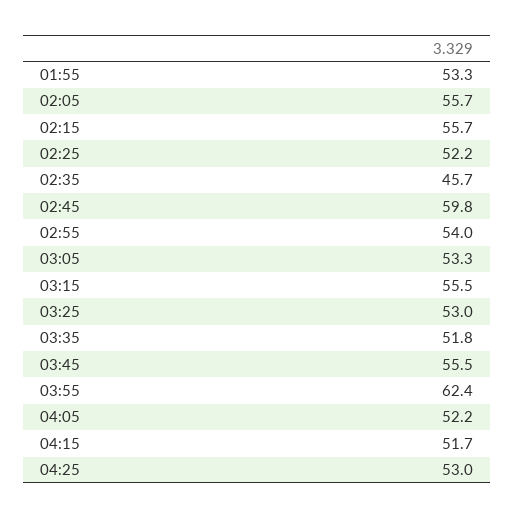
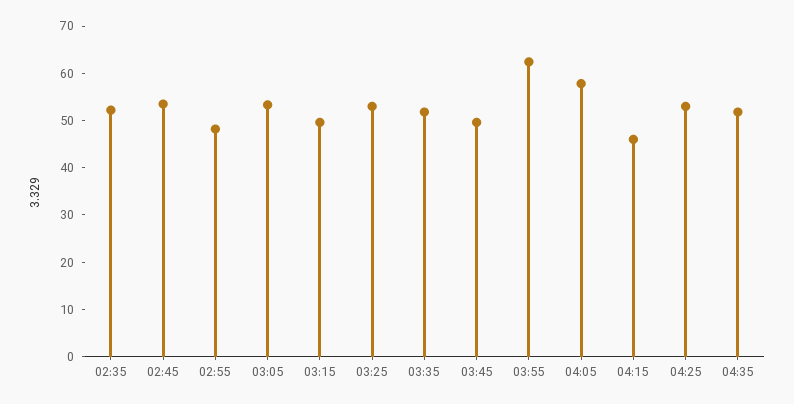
01:55: 53.3 -> none
02:05: 55.7 -> none
02:15: 55.7 -> none
02:25: 52.2 -> none
02:35: 45.7 -> 52
02:45: 59.8 -> 54
02:55: 54 -> 48
03:15: 55.5 -> 50
03:45: 55.5 -> 50
04:05: 52.2 -> 58
04:15: 51.7 -> 46
04:35: none -> 52

